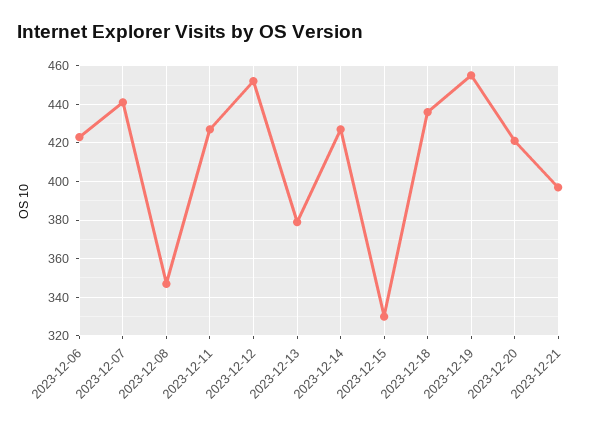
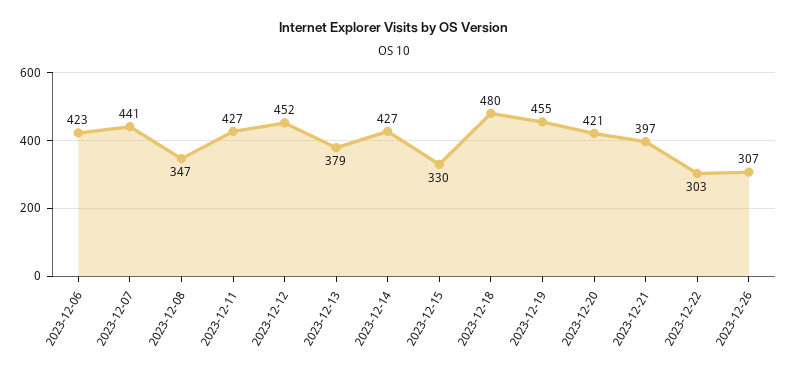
2023-12-18: 435 -> 480
2023-12-22: none -> 303
2023-12-26: none -> 307

